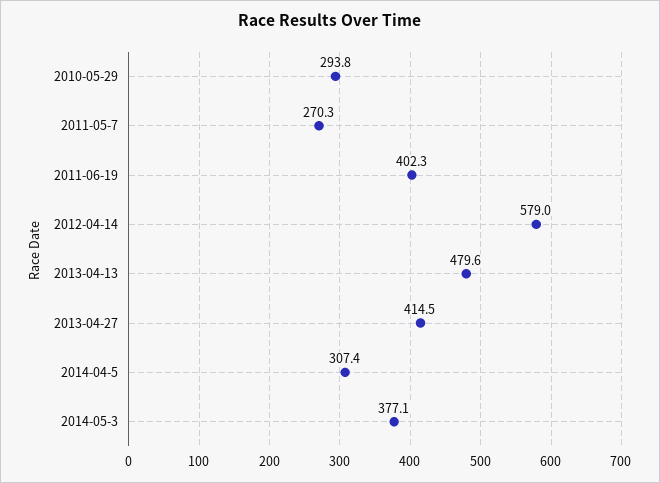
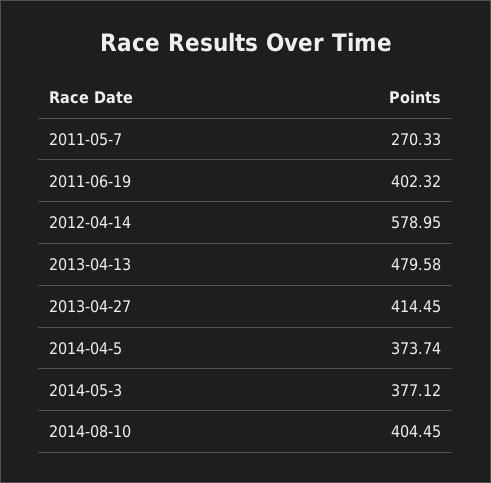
2010-05-29: 293.8 -> none
2014-04-5: 307.4 -> 373.74
2014-08-10: none -> 404.45

